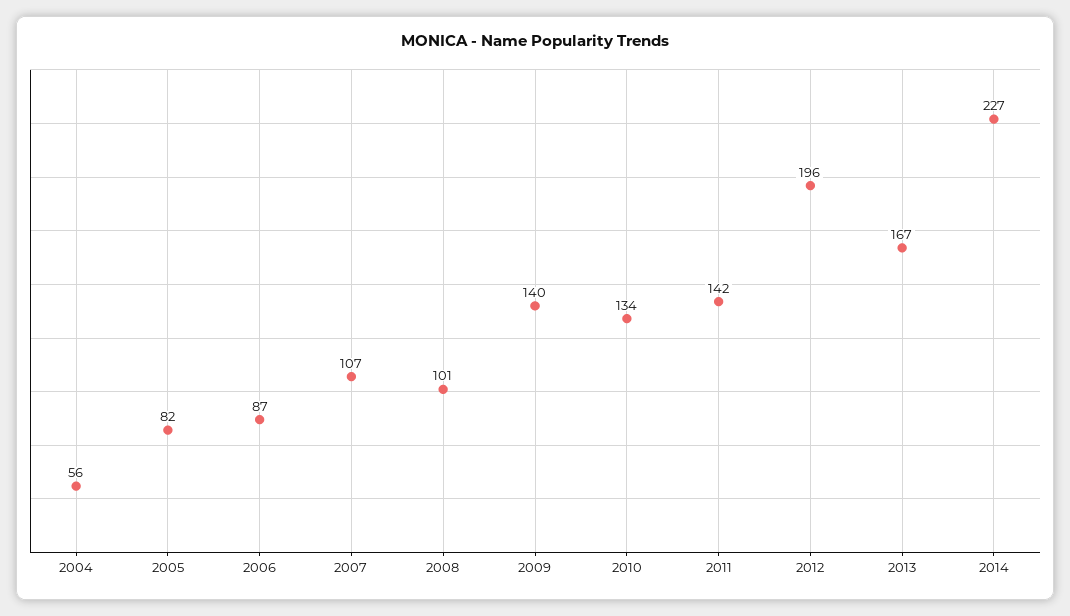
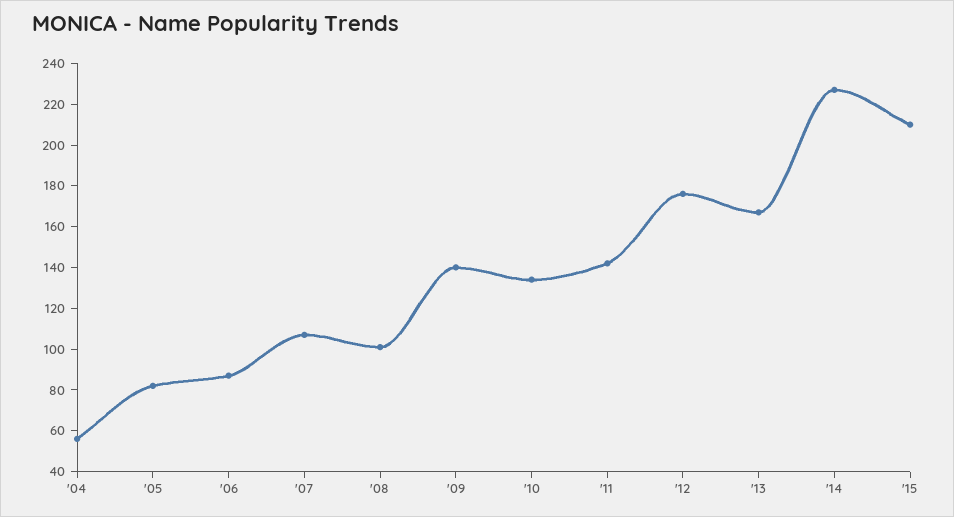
2012: 196 -> 175
'15: none -> 210

